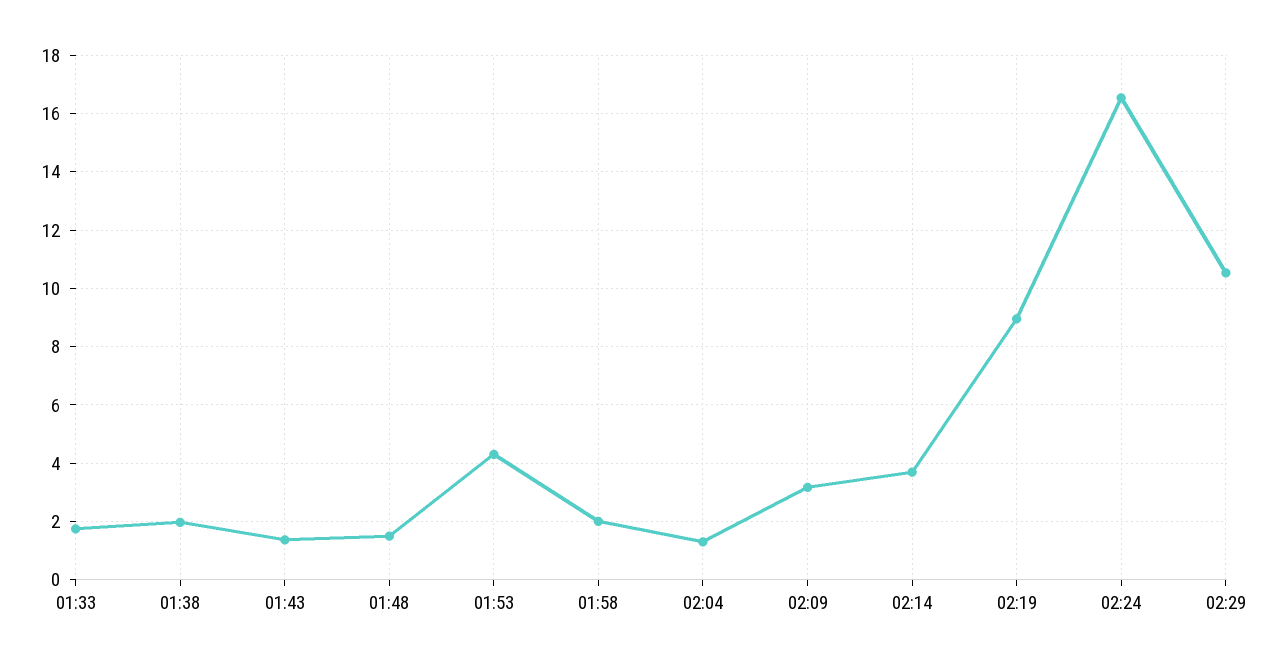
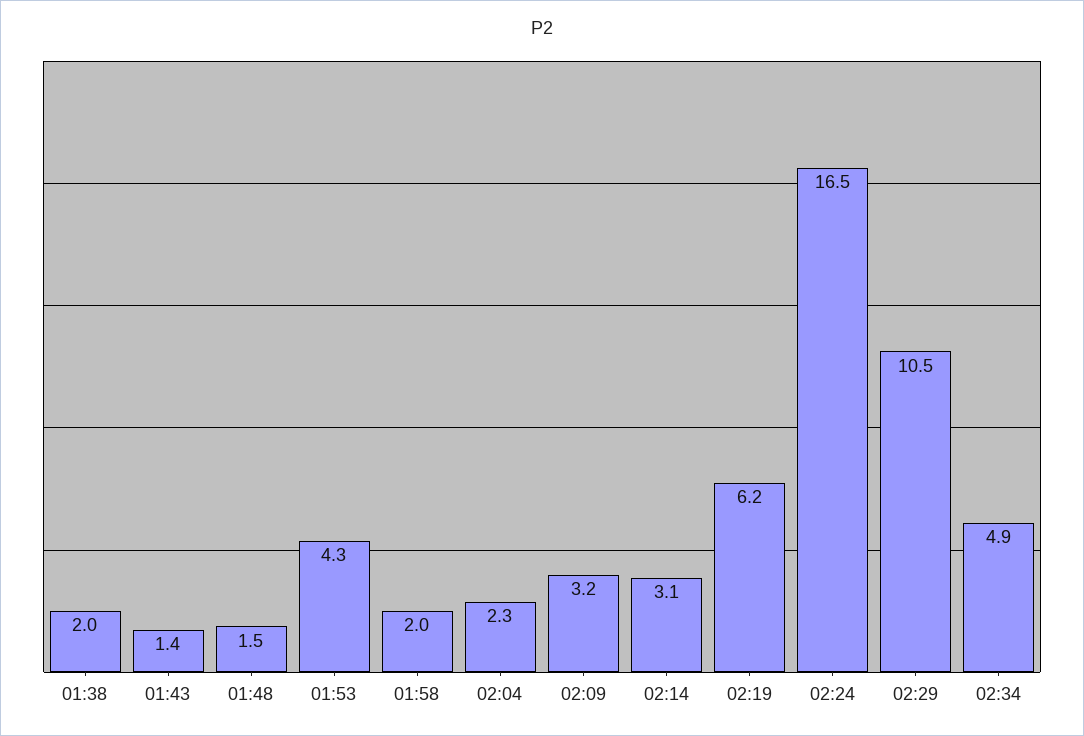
01:33: 1.75 -> none
02:04: 1.25 -> 2.3
02:14: 3.75 -> 3.1
02:19: 9 -> 6.2
02:34: none -> 4.9

